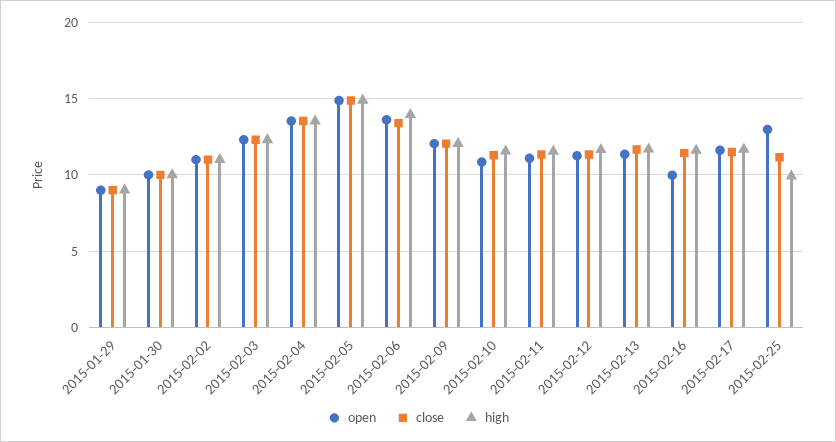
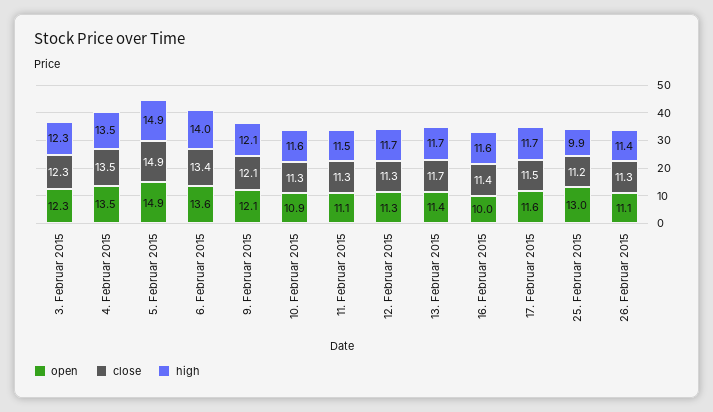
open, 2015-01-29: 9 -> none
close, 2015-01-29: 9 -> none
high, 2015-01-29: 9 -> none
open, 2015-01-30: 10 -> none
close, 2015-01-30: 10 -> none
high, 2015-01-30: 10 -> none
open, 2015-02-02: 11 -> none
close, 2015-02-02: 11 -> none
high, 2015-02-02: 11 -> none
open, 26. Februar 2015: none -> 11.1
close, 26. Februar 2015: none -> 11.3
high, 26. Februar 2015: none -> 11.4

